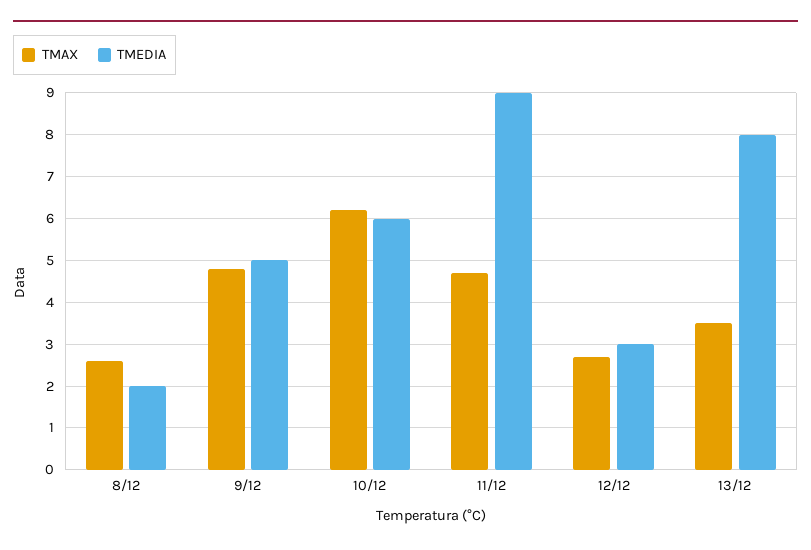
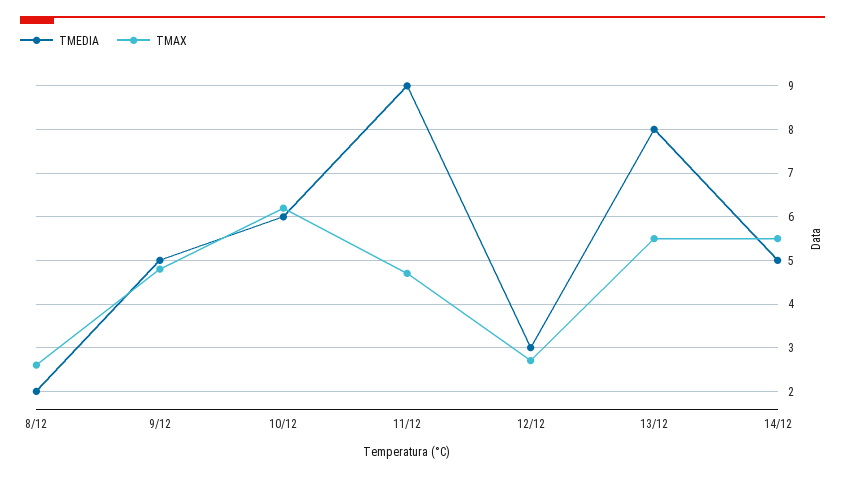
TMAX, 13/12: 3.5 -> 5.5
TMEDIA, 14/12: none -> 5
TMAX, 14/12: none -> 5.5

